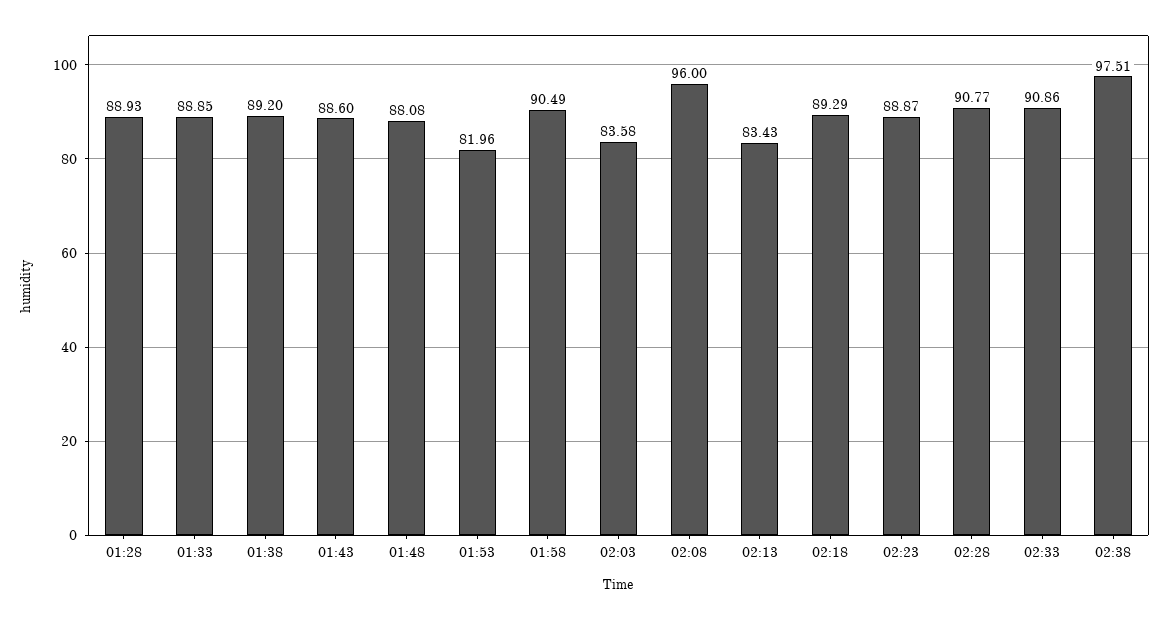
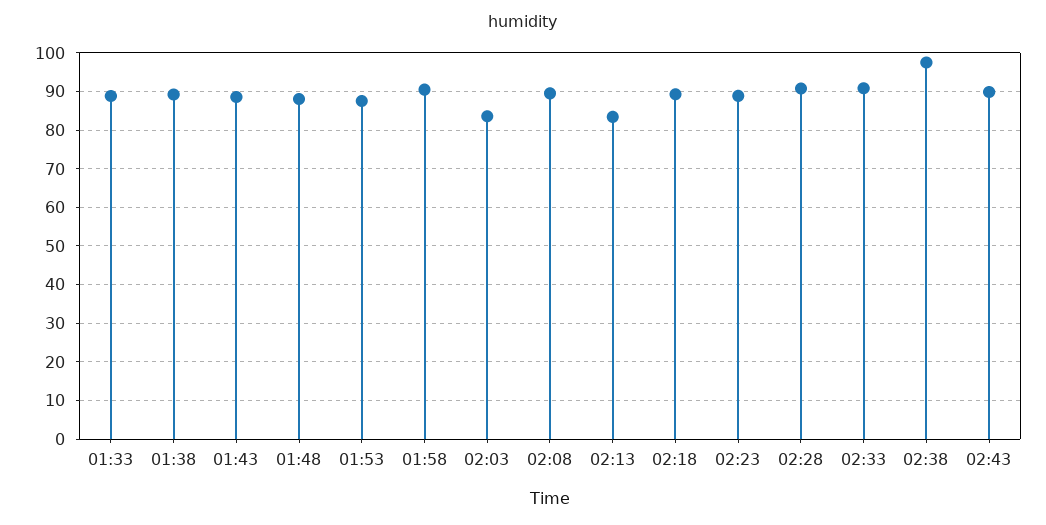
01:28: 88.93 -> none
01:53: 81.96 -> 88
02:08: 96 -> 90
02:43: none -> 90

